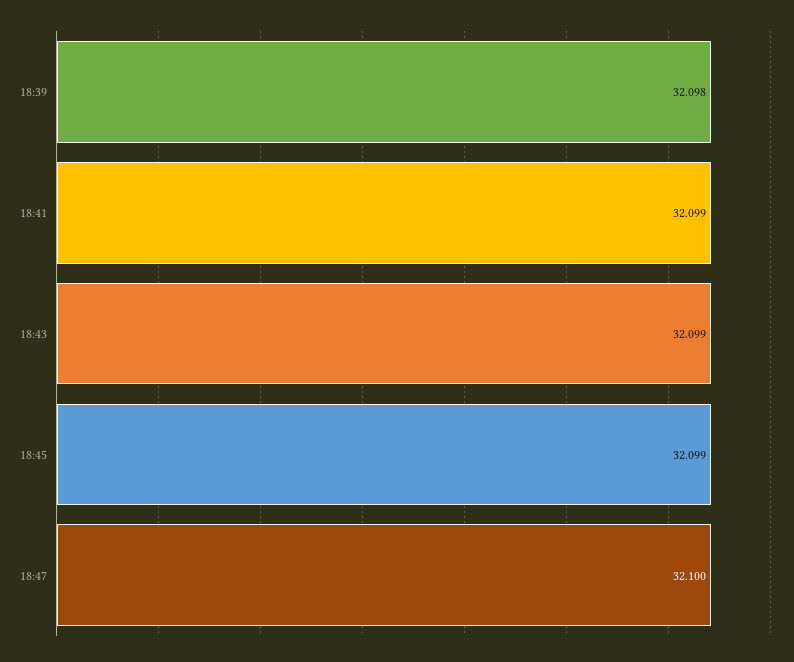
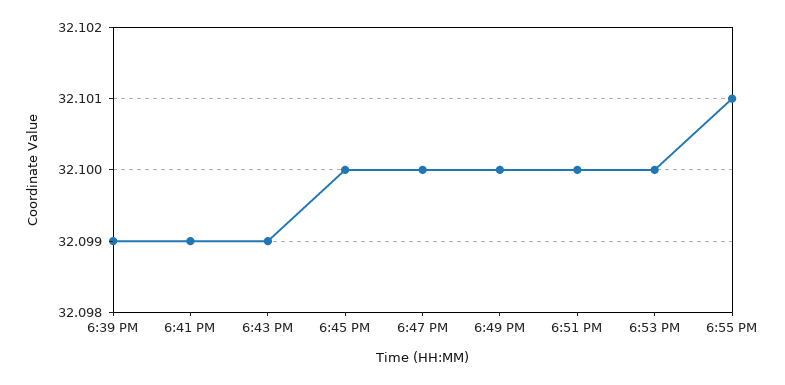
18:39: 32.098 -> 32.099
18:45: 32.099 -> 32.1
6:49 PM: none -> 32.1
6:51 PM: none -> 32.1
6:53 PM: none -> 32.1
6:55 PM: none -> 32.101

